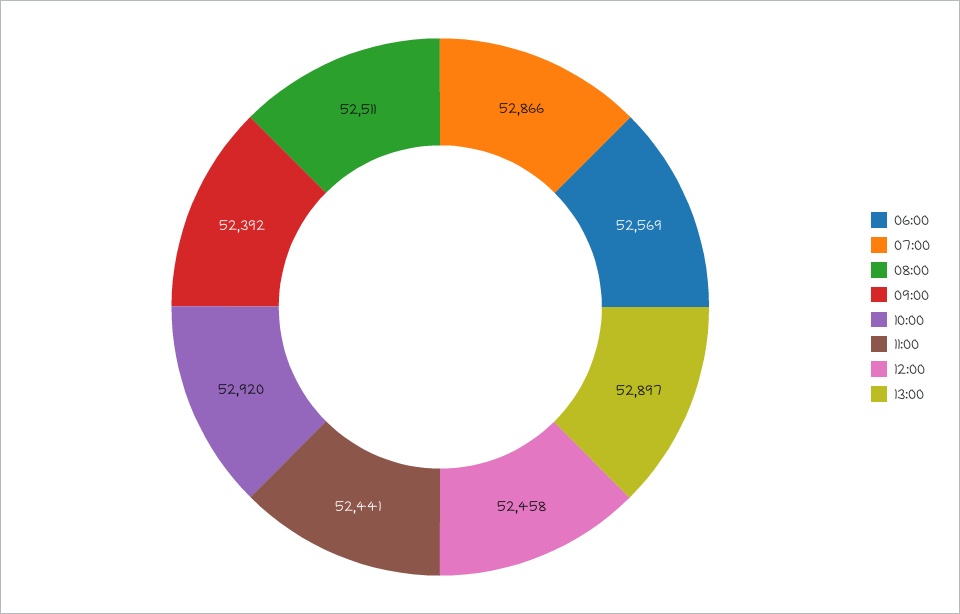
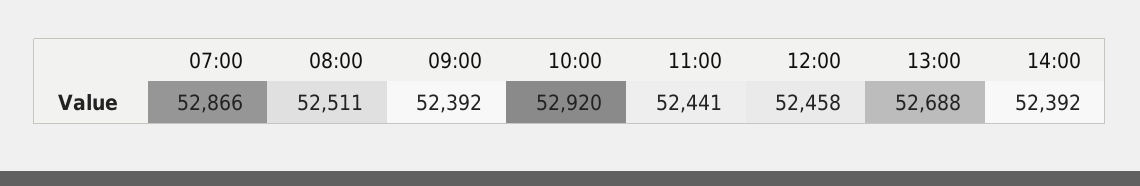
06:00: 52569 -> none
13:00: 52897 -> 52688
14:00: none -> 52392

